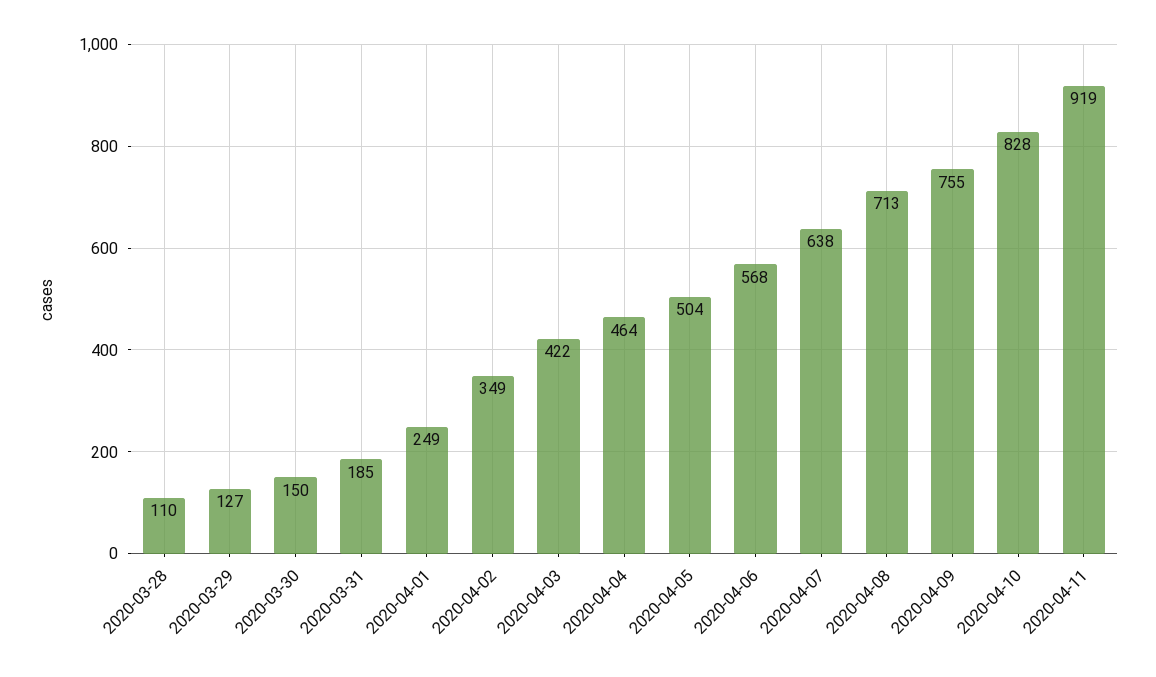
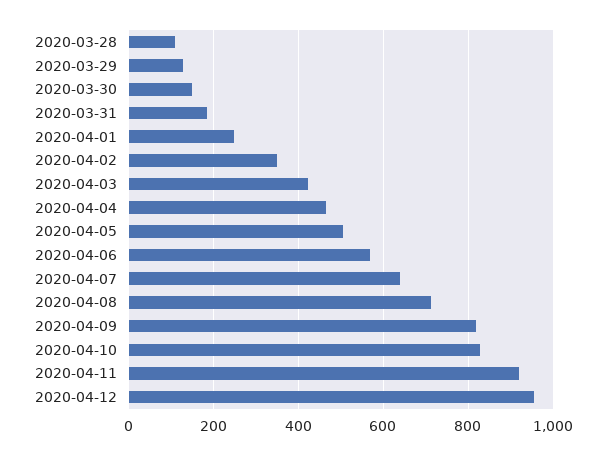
2020-04-09: 755 -> 820
2020-04-12: none -> 960

